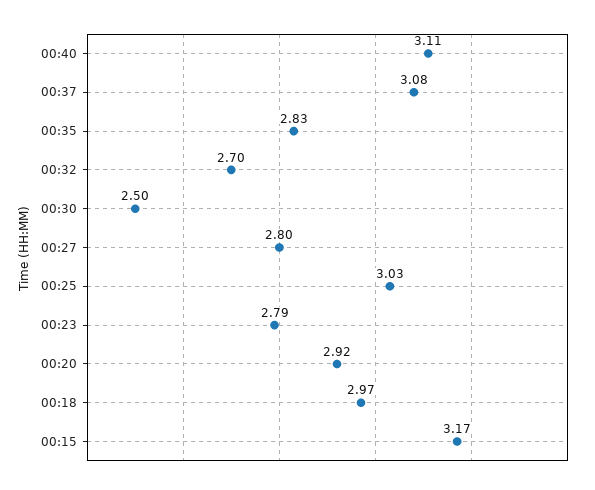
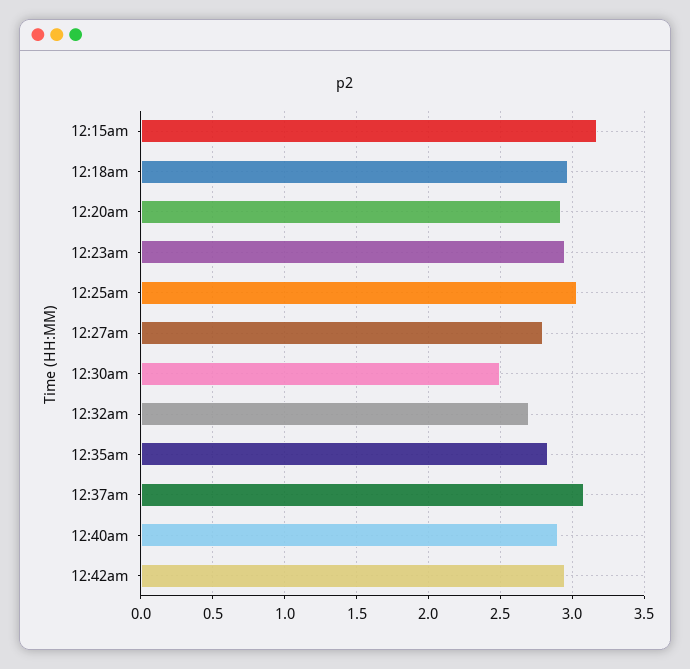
00:40: 3.11 -> 2.9
00:23: 2.79 -> 2.95
12:42am: none -> 2.95

